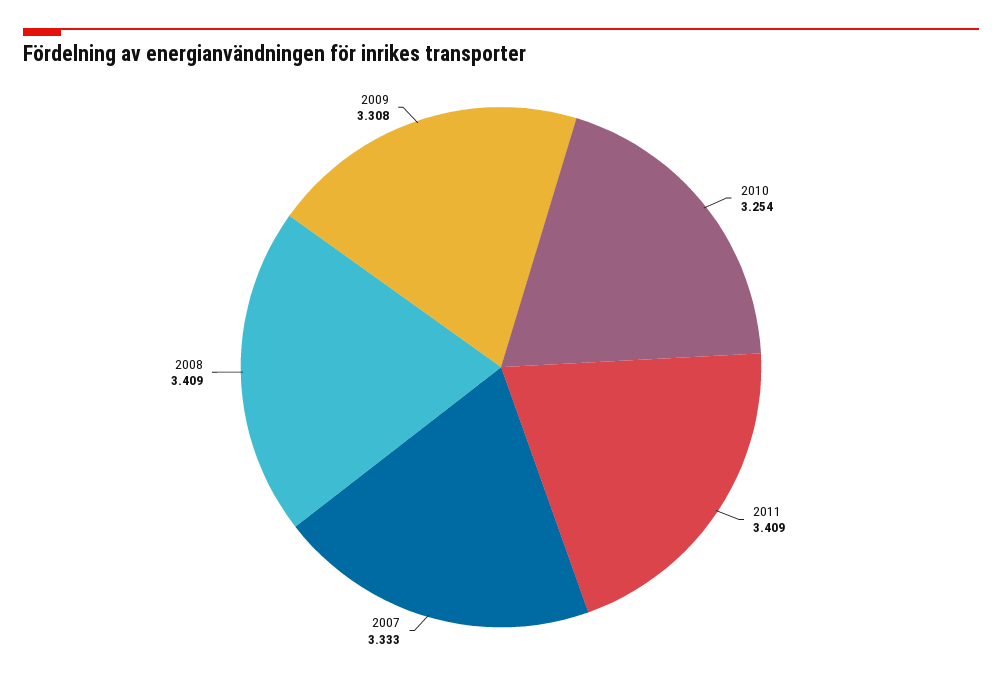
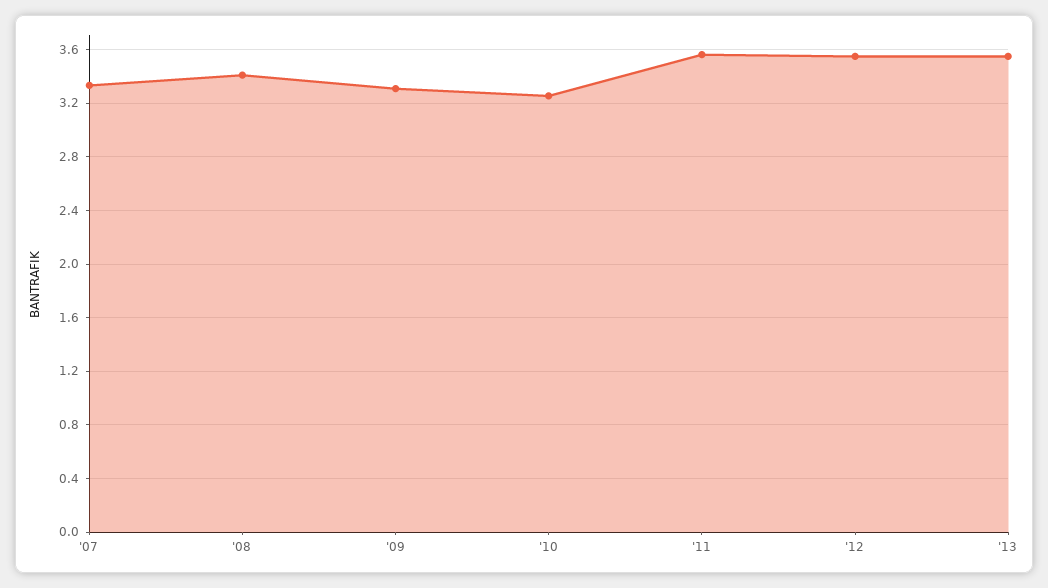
2011: 3.409 -> 3.55
'12: none -> 3.55
'13: none -> 3.55

